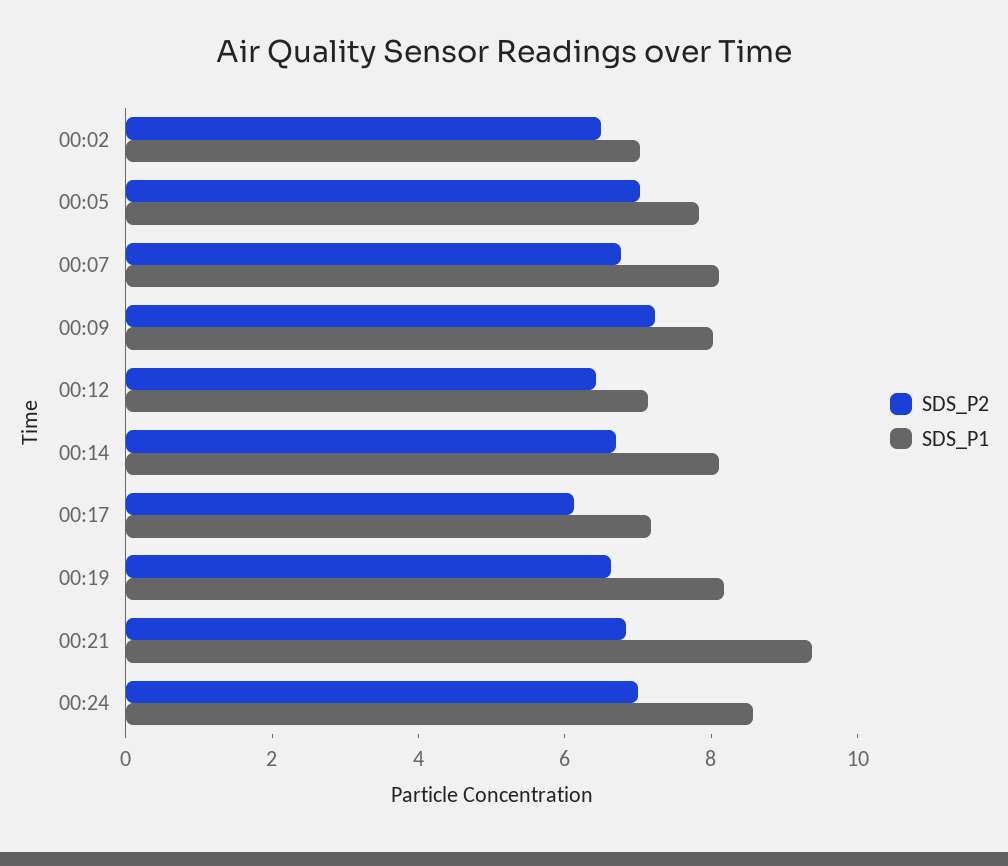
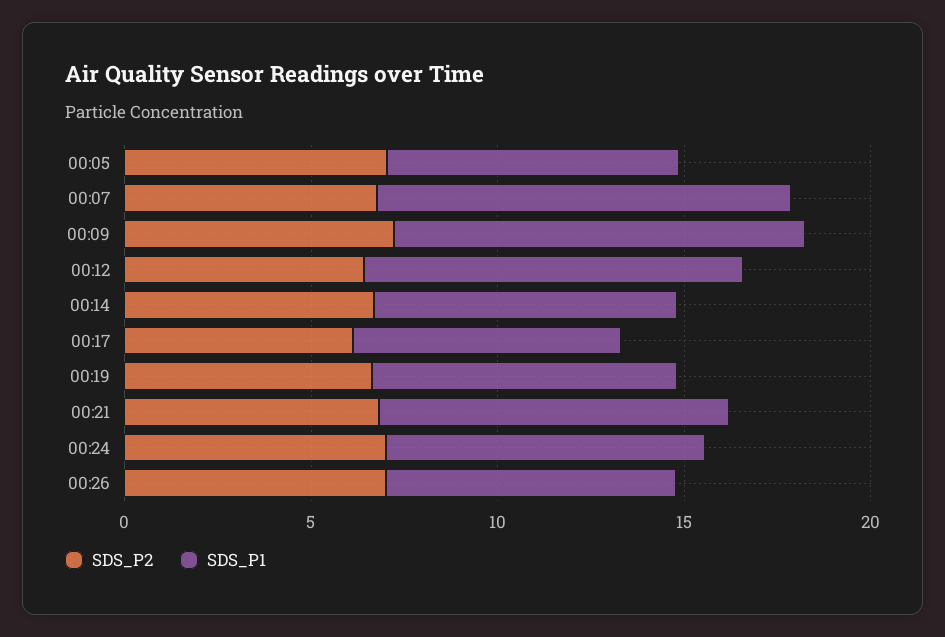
SDS_P2, 00:02: 6.5 -> none
SDS_P1, 00:02: 7 -> none
SDS_P1, 00:07: 8 -> 11
SDS_P1, 00:09: 8 -> 11
SDS_P1, 00:12: 7 -> 10
SDS_P2, 00:26: none -> 7
SDS_P1, 00:26: none -> 8

